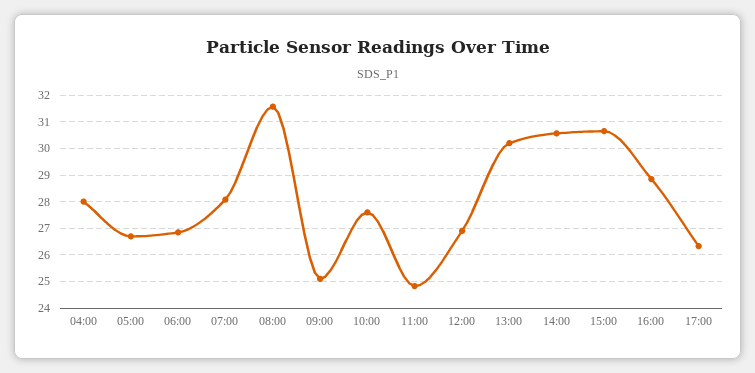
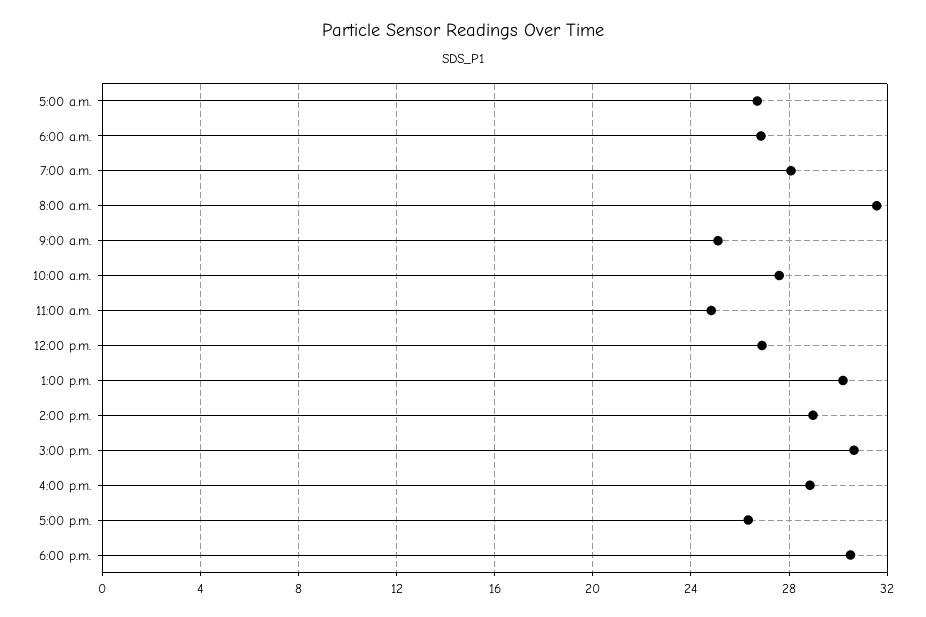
04:00: 28 -> none
14:00: 30.5 -> 29
6:00 p.m.: none -> 30.5

